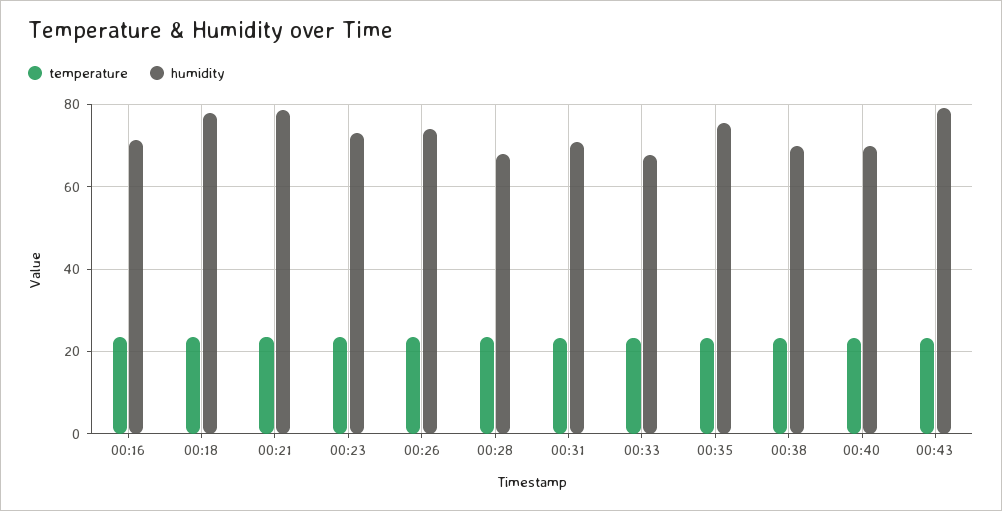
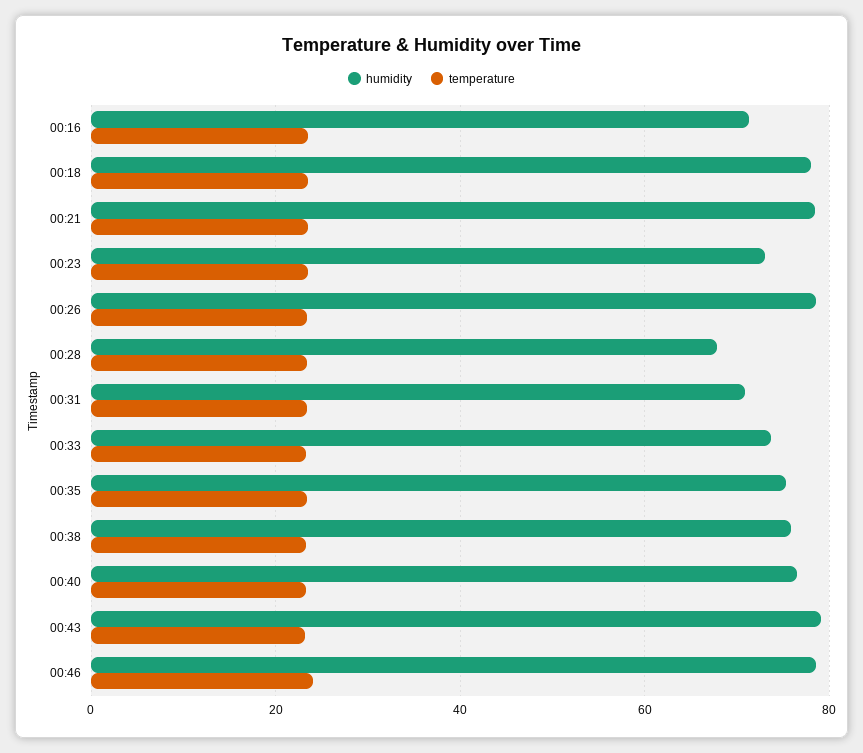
humidity, 00:26: 74 -> 78
humidity, 00:33: 68 -> 74
humidity, 00:38: 70 -> 76
humidity, 00:40: 70 -> 76
humidity, 00:46: none -> 78
temperature, 00:46: none -> 24

